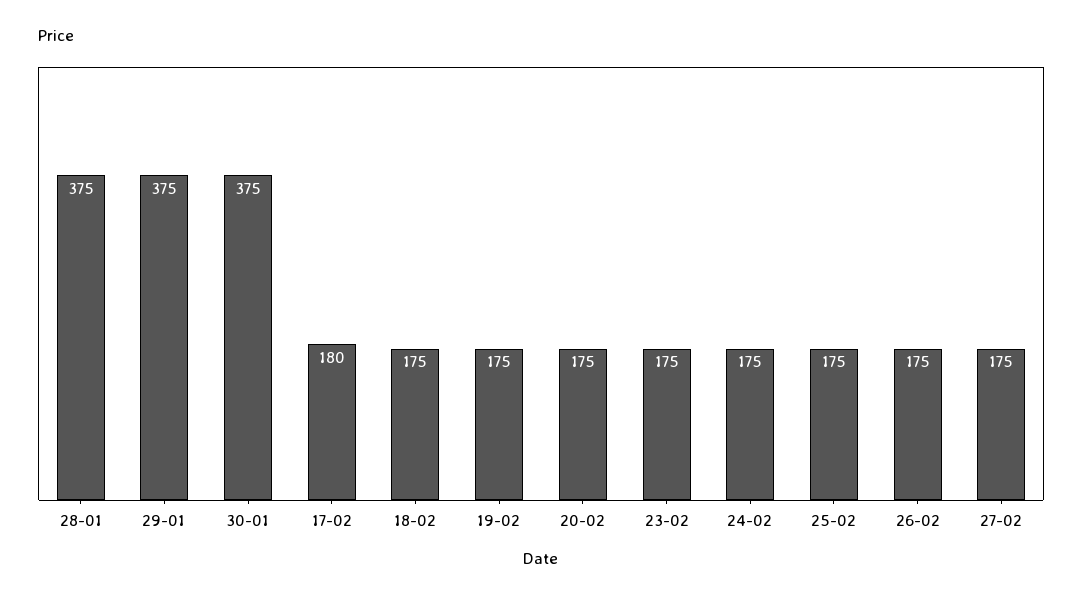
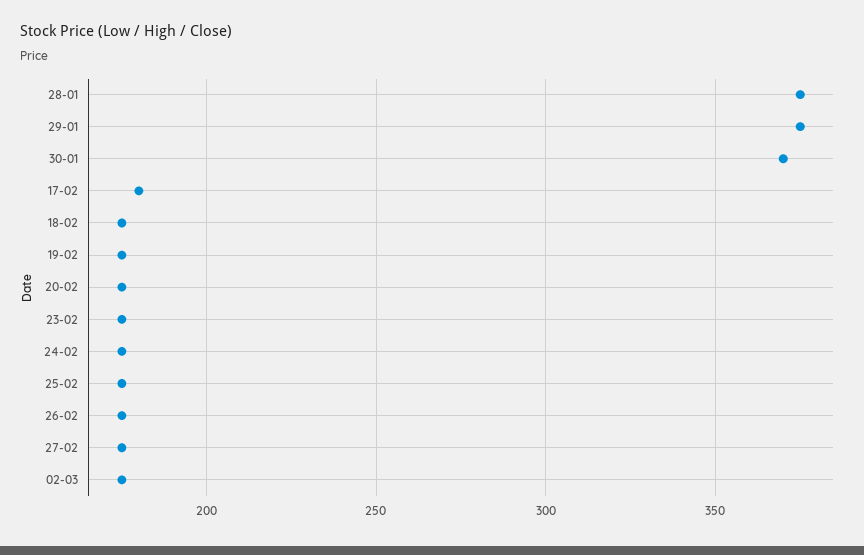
30-01: 375 -> 370
02-03: none -> 175

